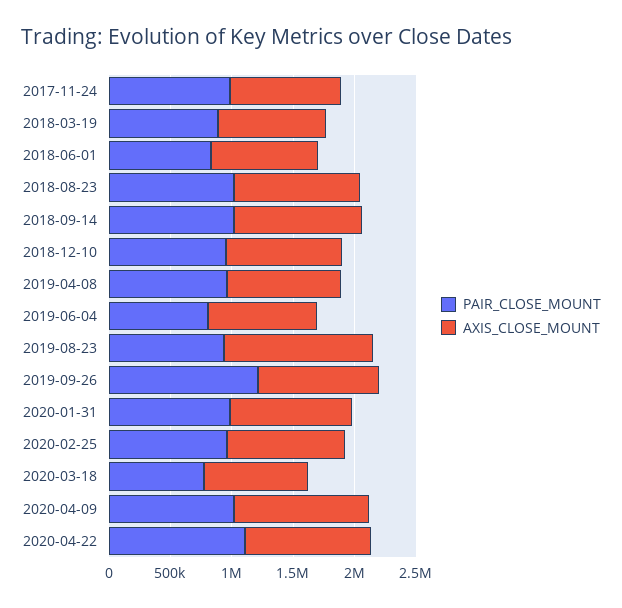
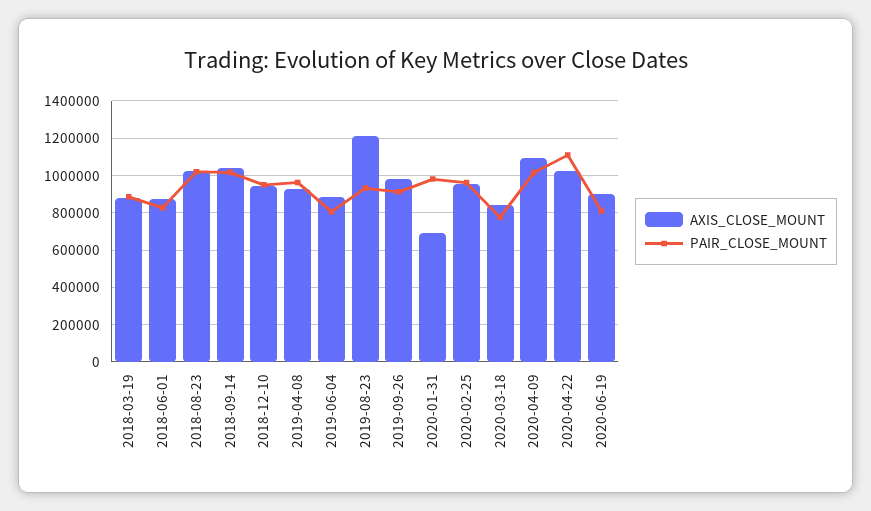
PAIR_CLOSE_MOUNT, 2017-11-24: 1000000 -> none
AXIS_CLOSE_MOUNT, 2017-11-24: 900000 -> none
PAIR_CLOSE_MOUNT, 2019-09-26: 1200000 -> 900000
AXIS_CLOSE_MOUNT, 2020-01-31: 1000000 -> 700000
AXIS_CLOSE_MOUNT, 2020-06-19: none -> 900000
PAIR_CLOSE_MOUNT, 2020-06-19: none -> 800000

